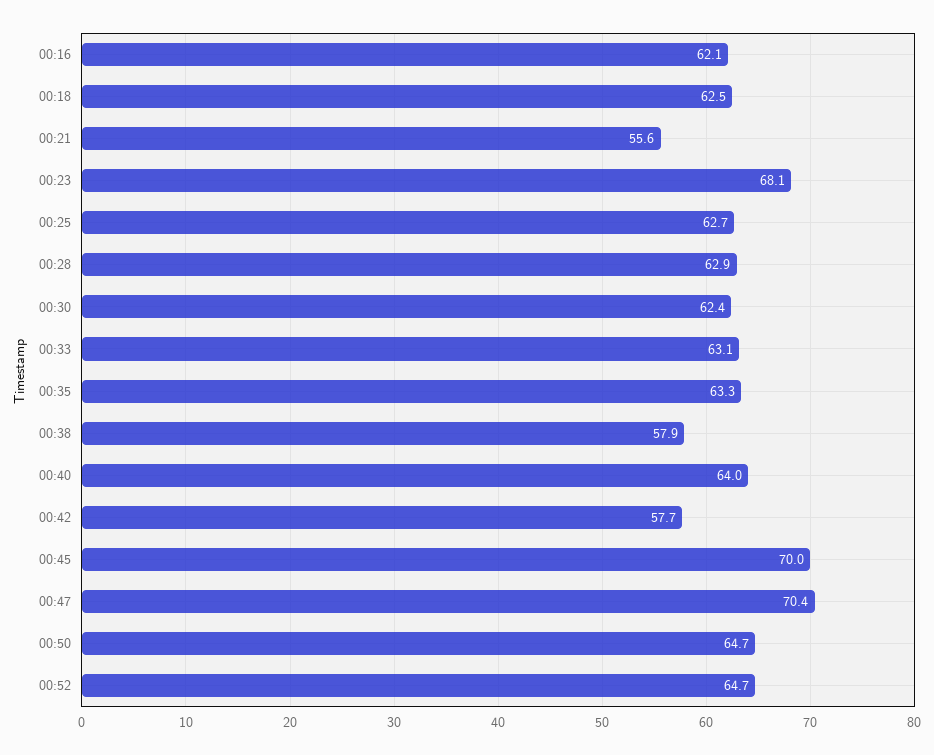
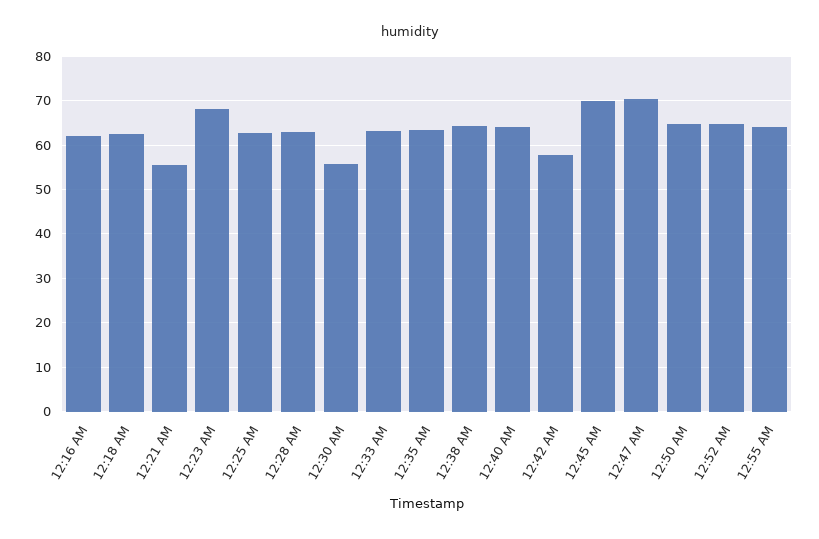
00:30: 62.4 -> 56
00:38: 57.9 -> 64
12:55 AM: none -> 64

